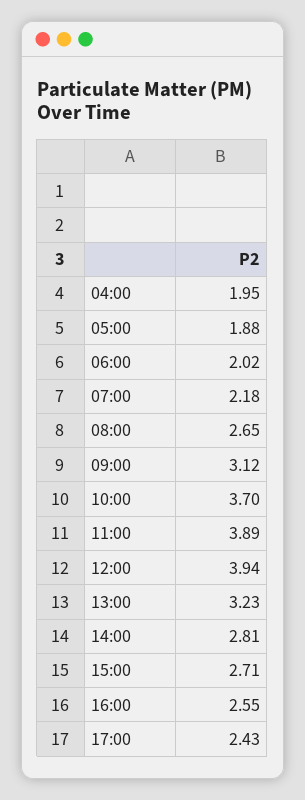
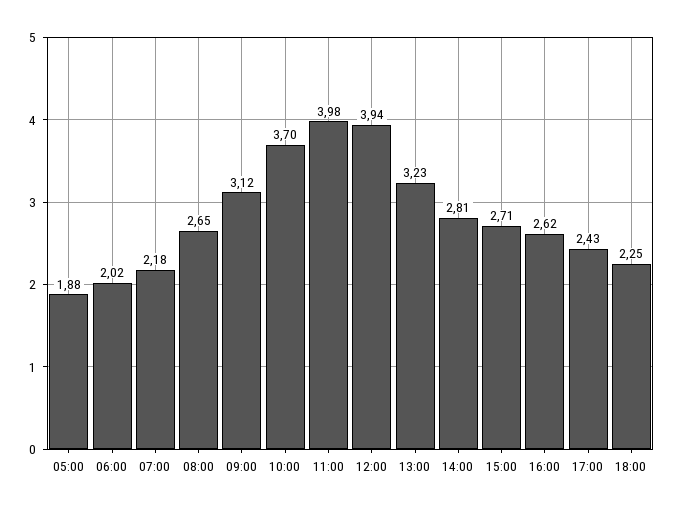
04:00: 1.95 -> none
11:00: 3.89 -> 3.98
16:00: 2.55 -> 2.62
18:00: none -> 2.25

